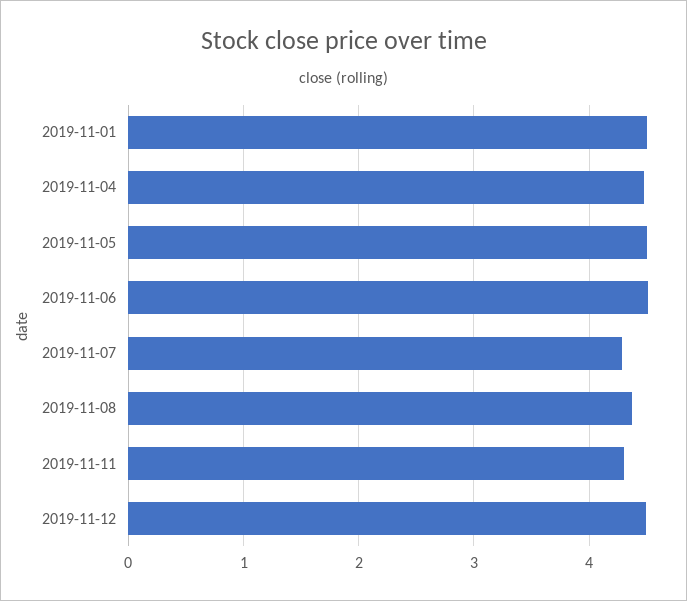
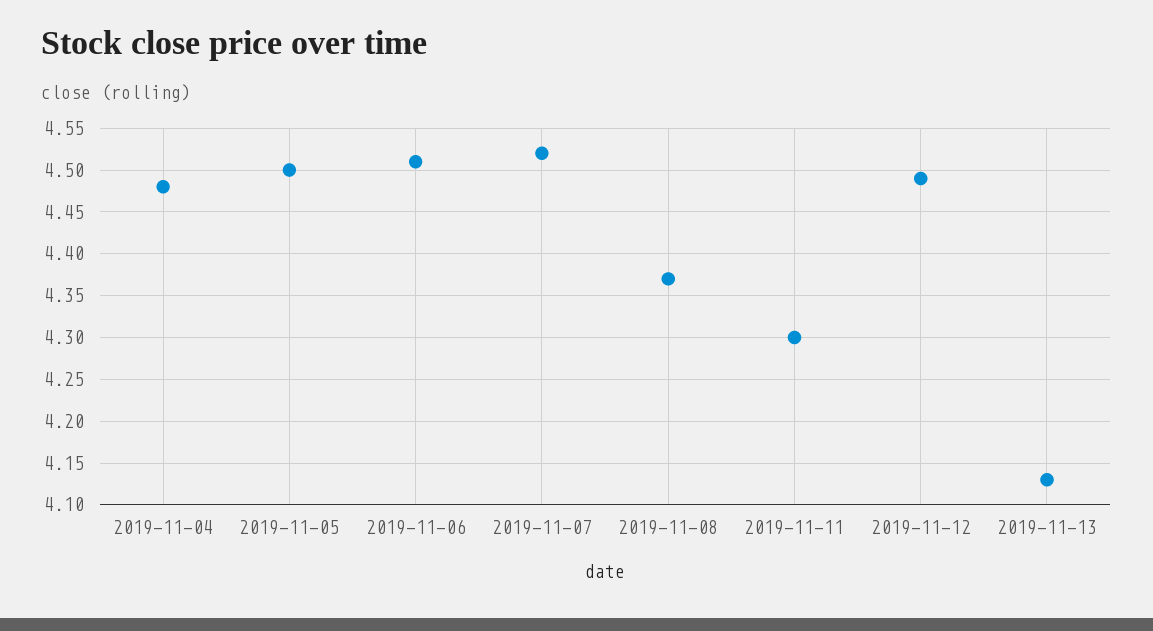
2019-11-01: 4.5 -> none
2019-11-07: 4.3 -> 4.52
2019-11-13: none -> 4.13

